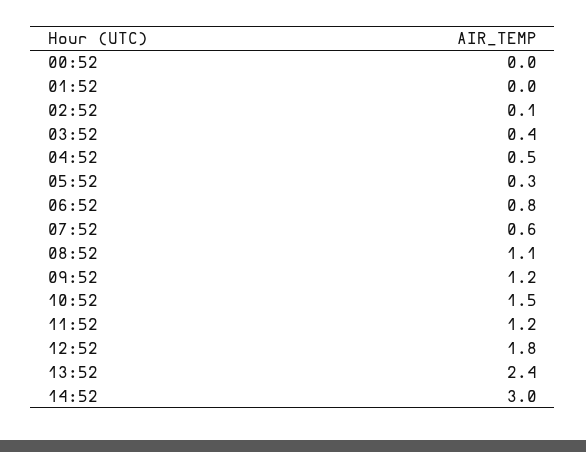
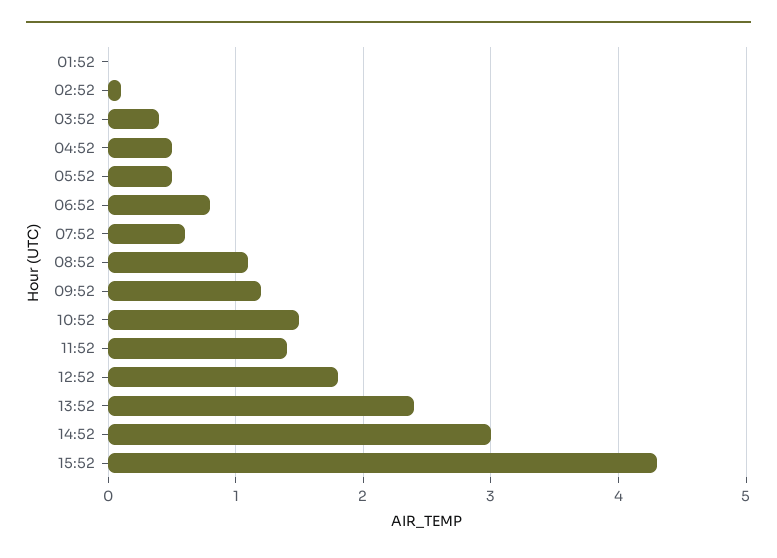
00:52: 0 -> none
05:52: 0.3 -> 0.5
11:52: 1.2 -> 1.4
15:52: none -> 4.3

